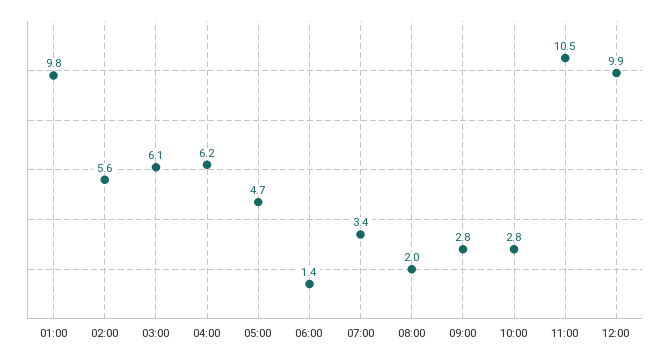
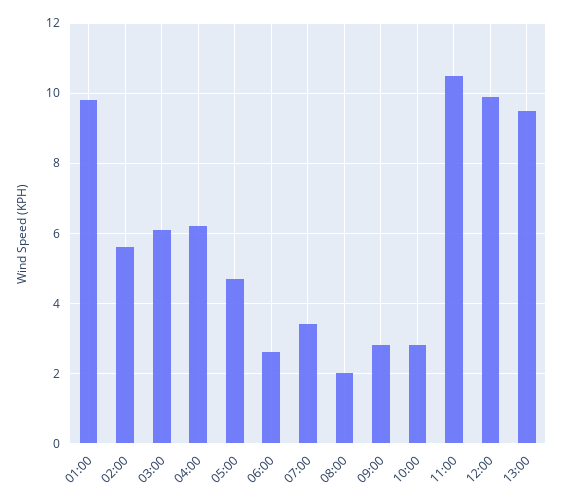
06:00: 1.4 -> 2.5
13:00: none -> 9.5

